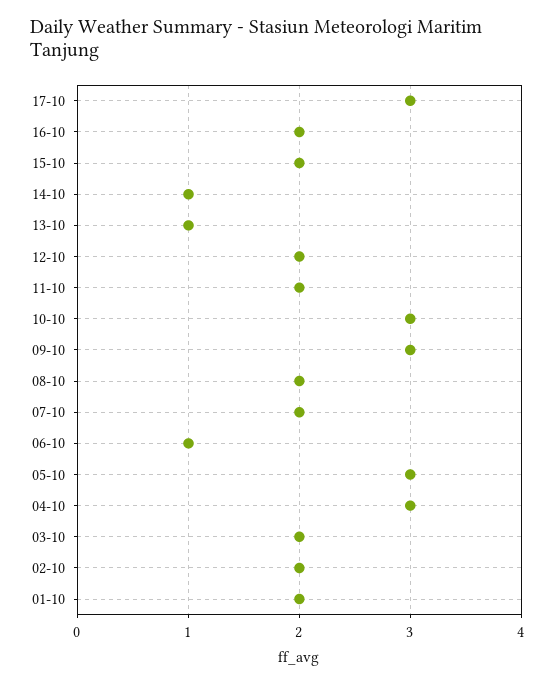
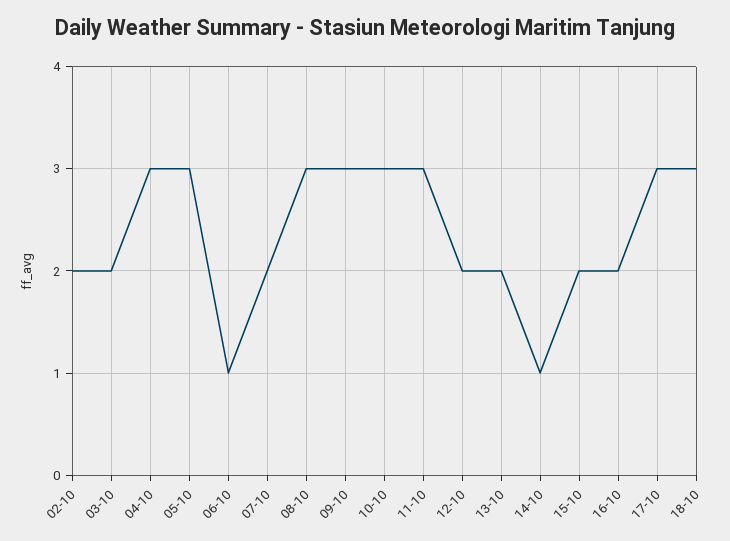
13-10: 1 -> 2
11-10: 2 -> 3
08-10: 2 -> 3
01-10: 2 -> none
18-10: none -> 3

